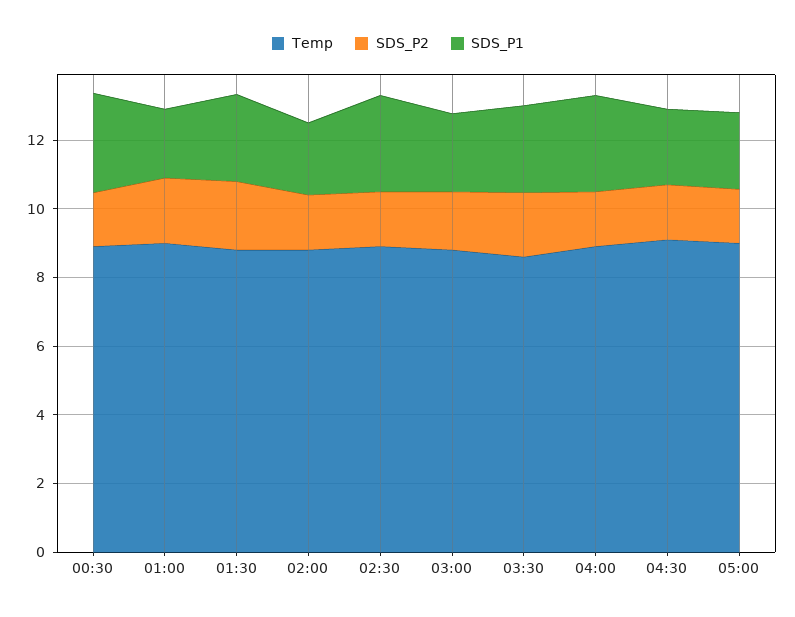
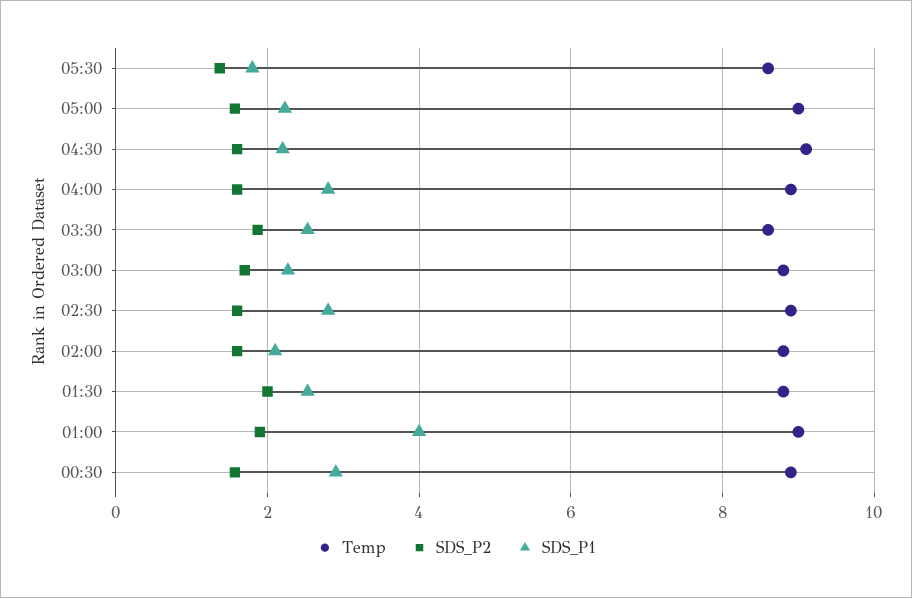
SDS_P1, 01:00: 2 -> 4
Temp, 05:30: none -> 8.6
SDS_P2, 05:30: none -> 1.4
SDS_P1, 05:30: none -> 1.8

